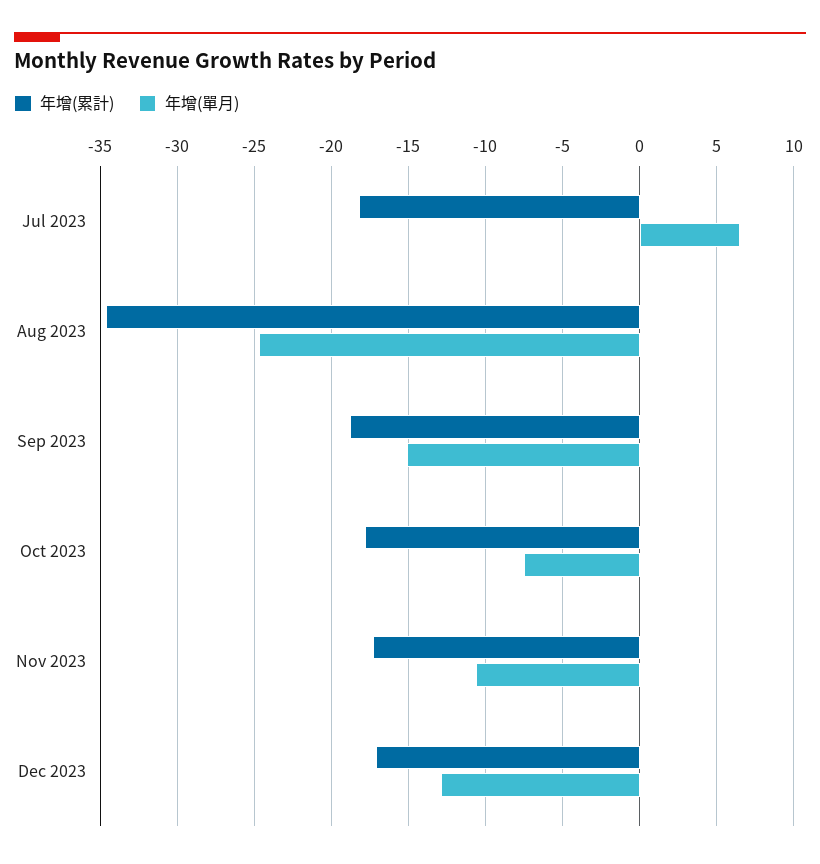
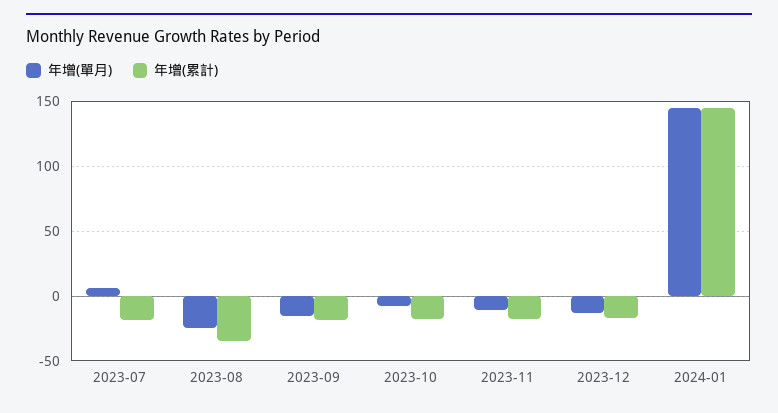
年增(單月), 2024-01: none -> 145
年增(累計), 2024-01: none -> 145

